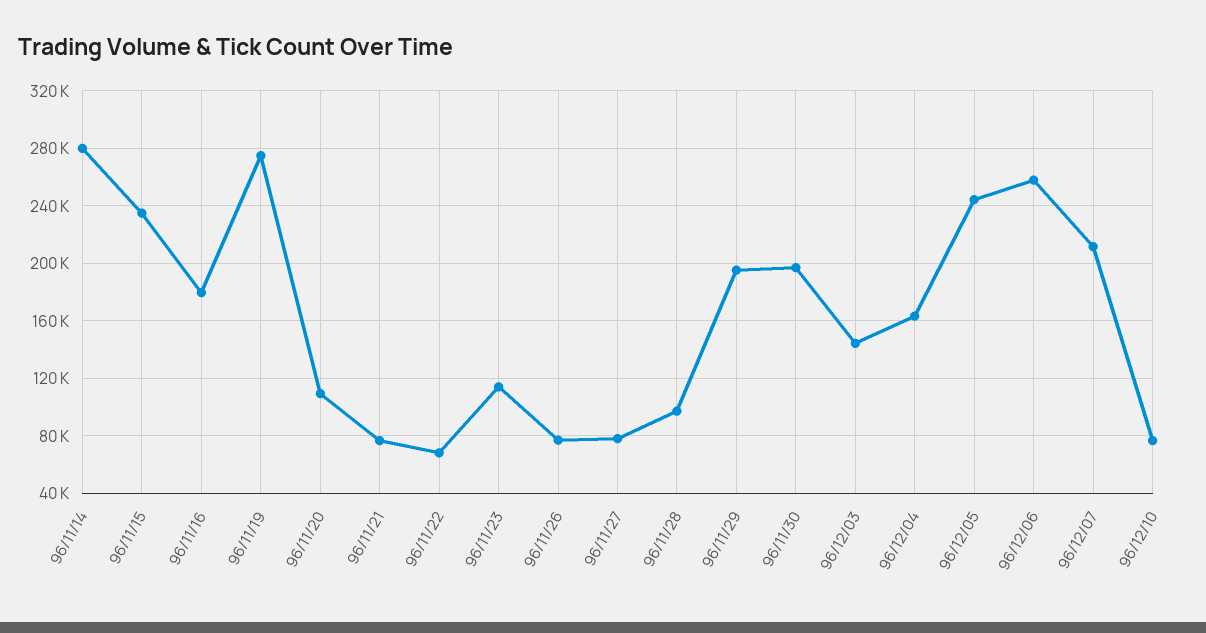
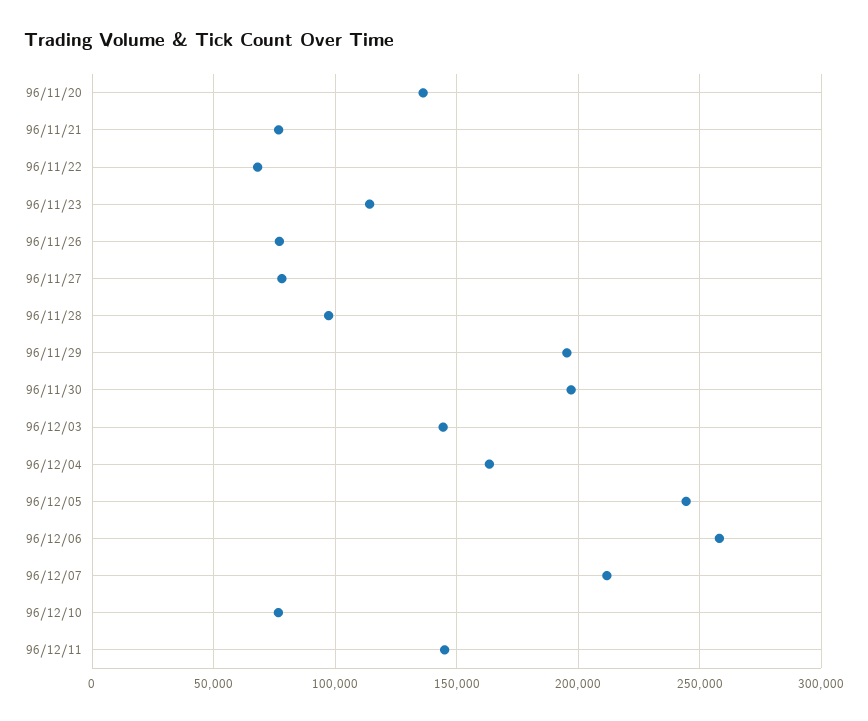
96/11/14: 280000 -> none
96/11/15: 235000 -> none
96/11/16: 180000 -> none
96/11/19: 275000 -> none
96/11/20: 110000 -> 135000
96/12/11: none -> 145000

